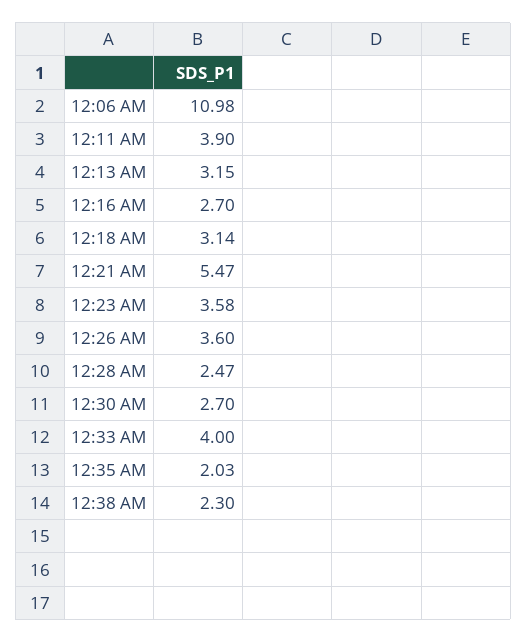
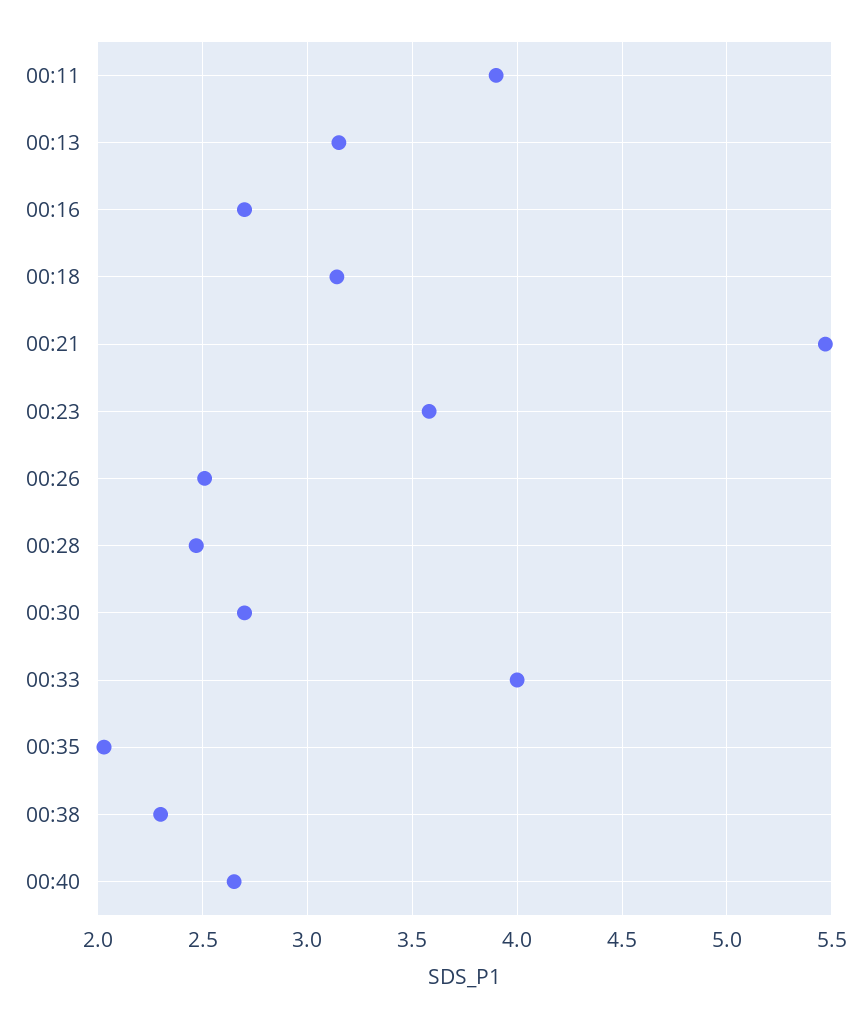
12:06 AM: 10.98 -> none
12:26 AM: 3.6 -> 2.5
00:40: none -> 2.65

